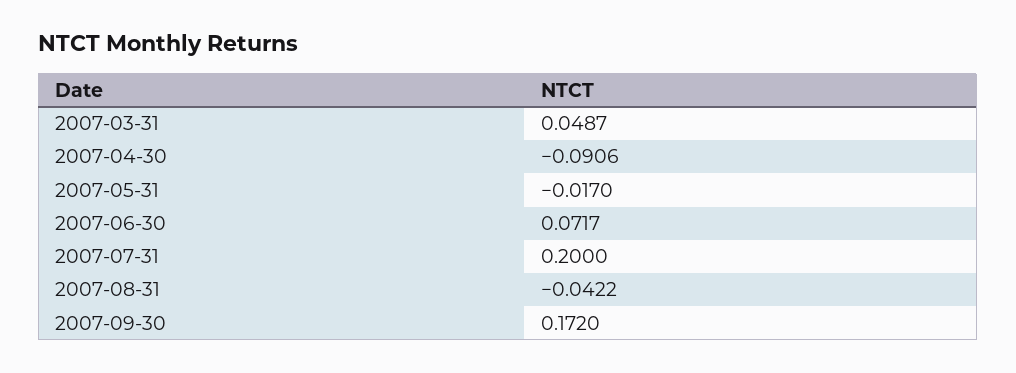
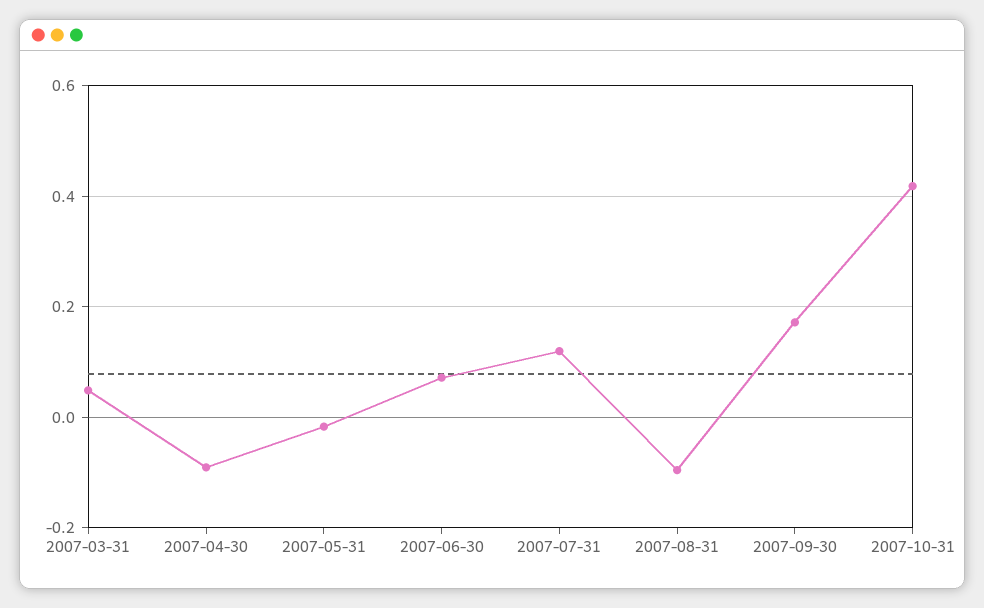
2007-07-31: 0.2 -> 0.12
2007-08-31: -0.0422 -> -0.1
2007-10-31: none -> 0.42

